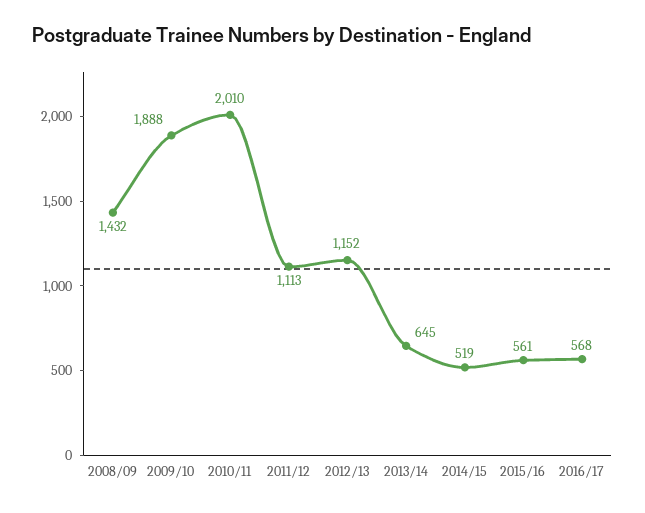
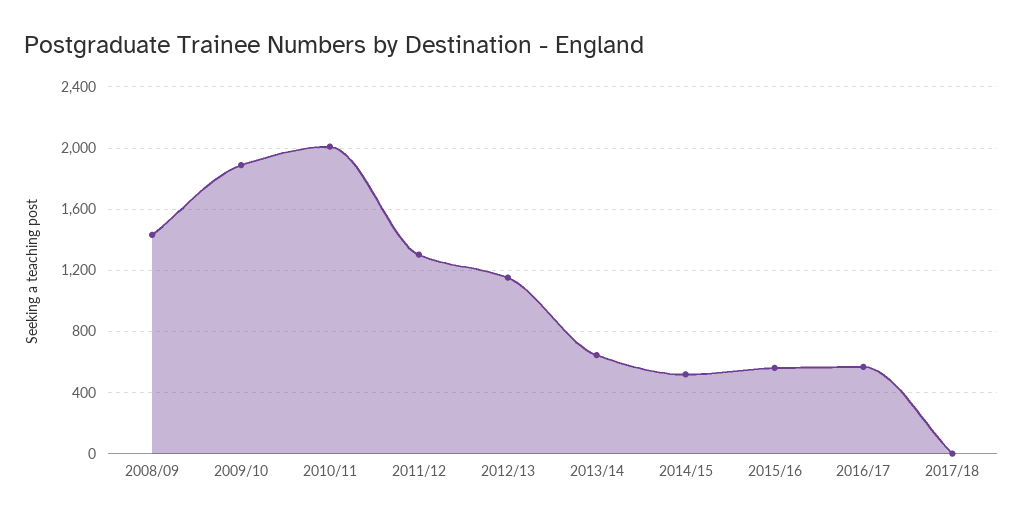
2011/12: 1113 -> 1300
2017/18: none -> 0

